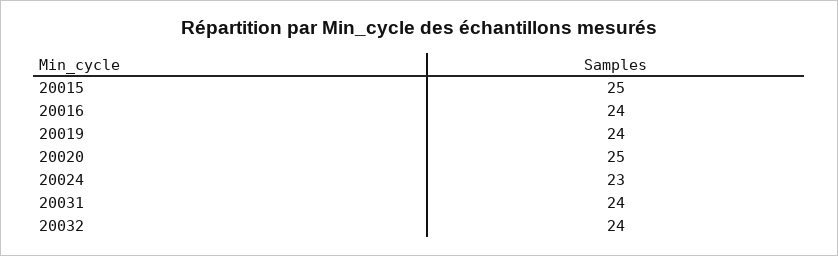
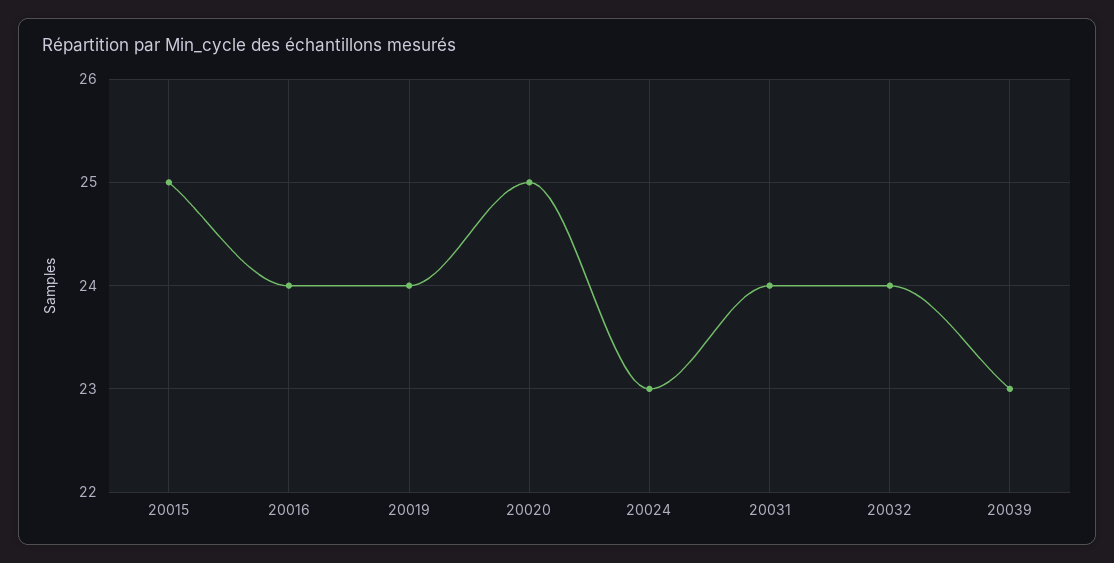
20039: none -> 23

